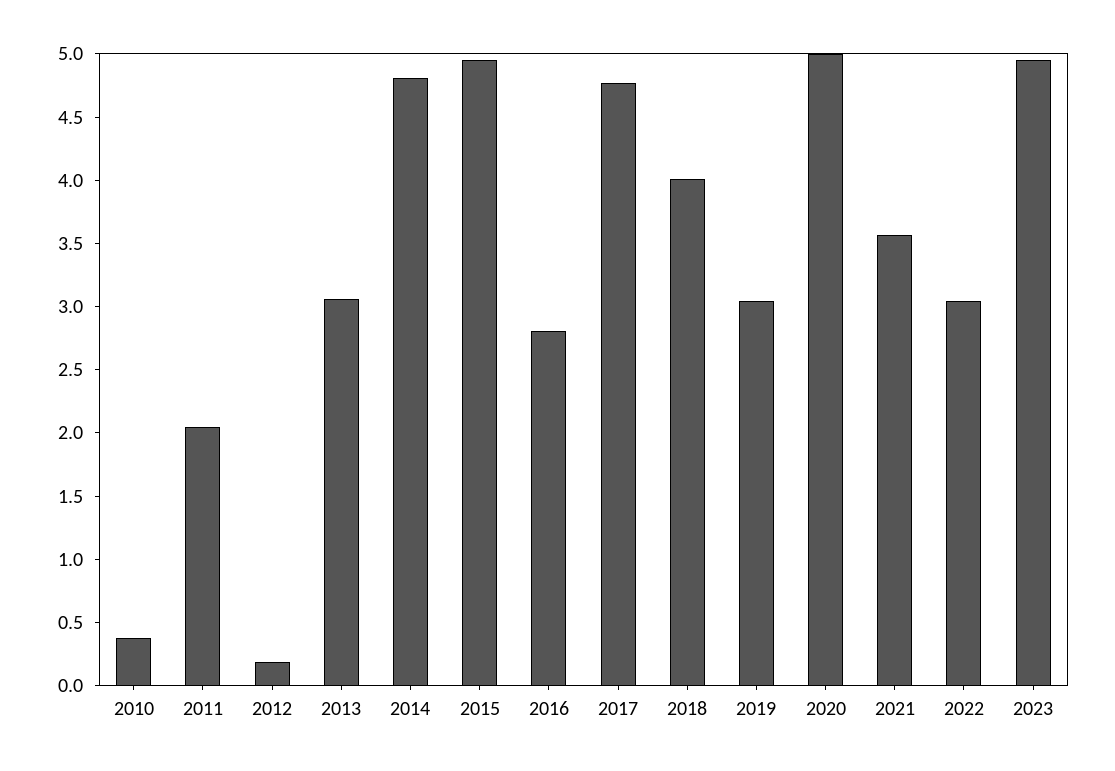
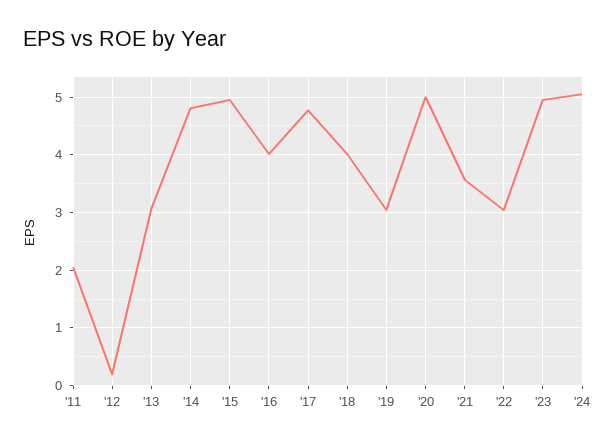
2010: 0.4 -> none
2016: 2.8 -> 4
'24: none -> 5

